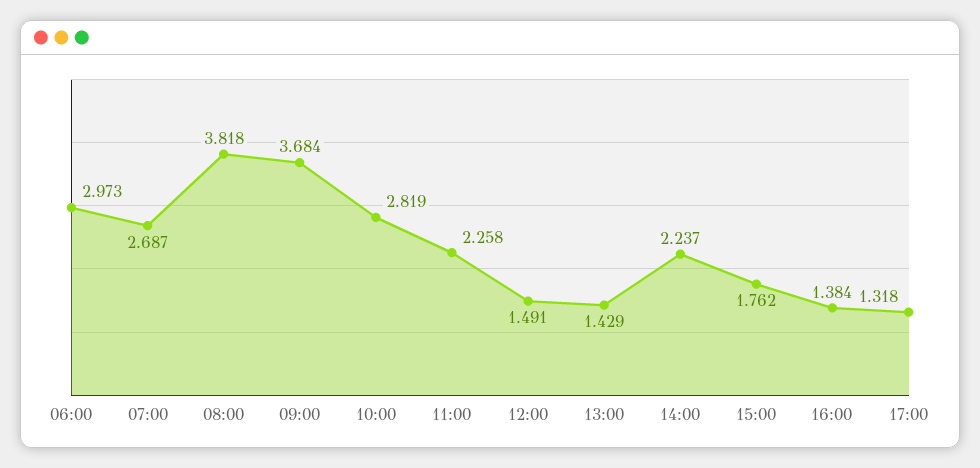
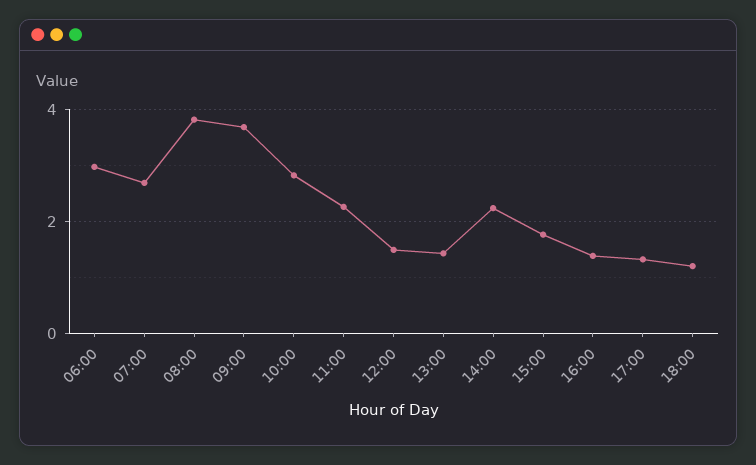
18:00: none -> 1.2

